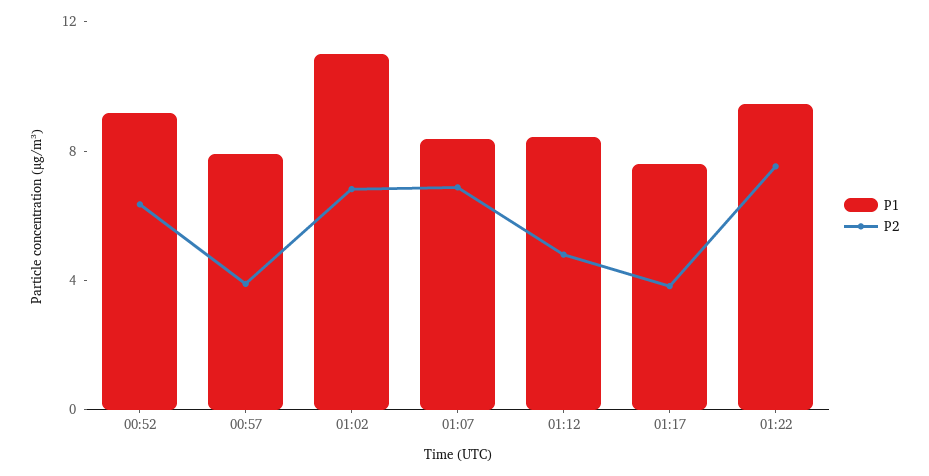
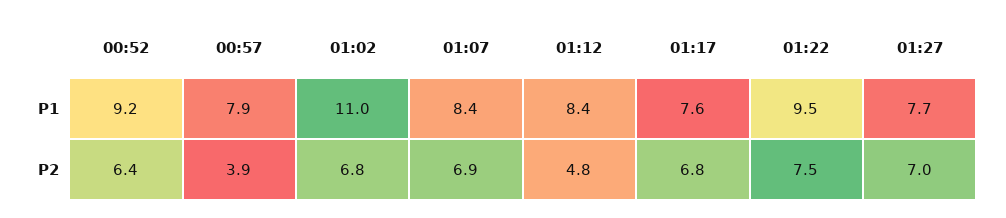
P2, 01:17: 4 -> 6.8
P1, 01:27: none -> 7.7
P2, 01:27: none -> 7

